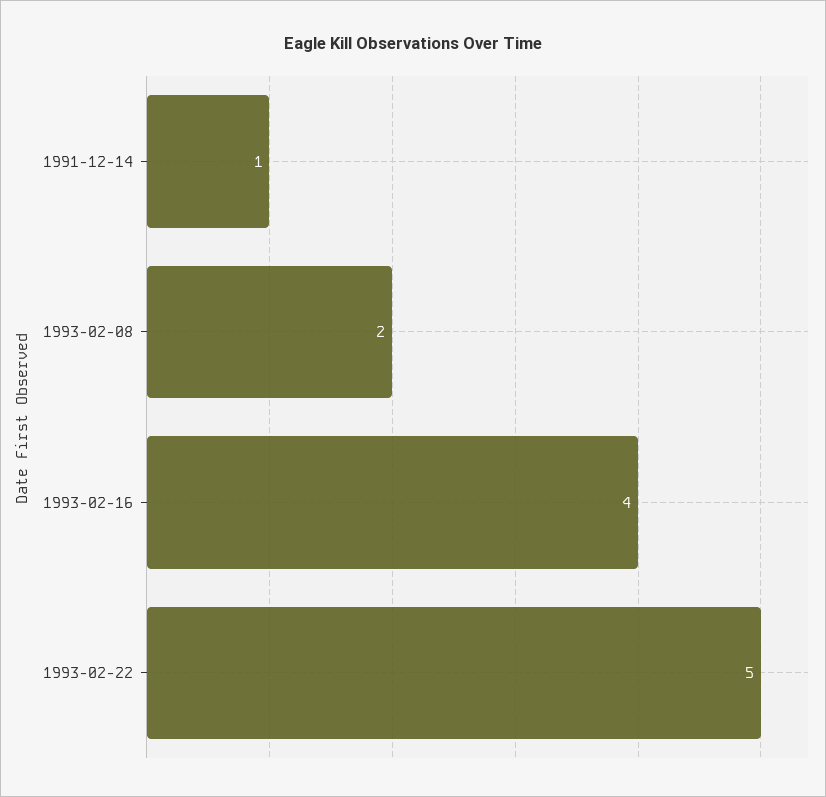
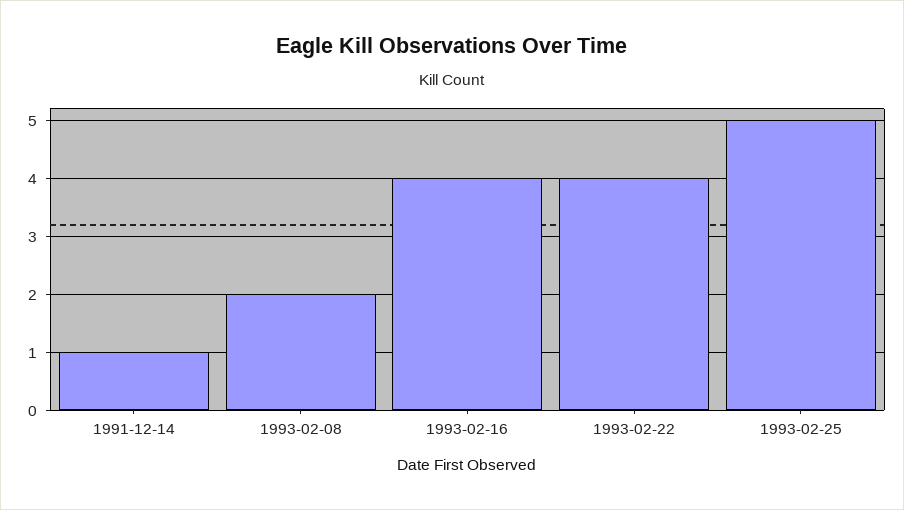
1993-02-22: 5 -> 4
1993-02-25: none -> 5

